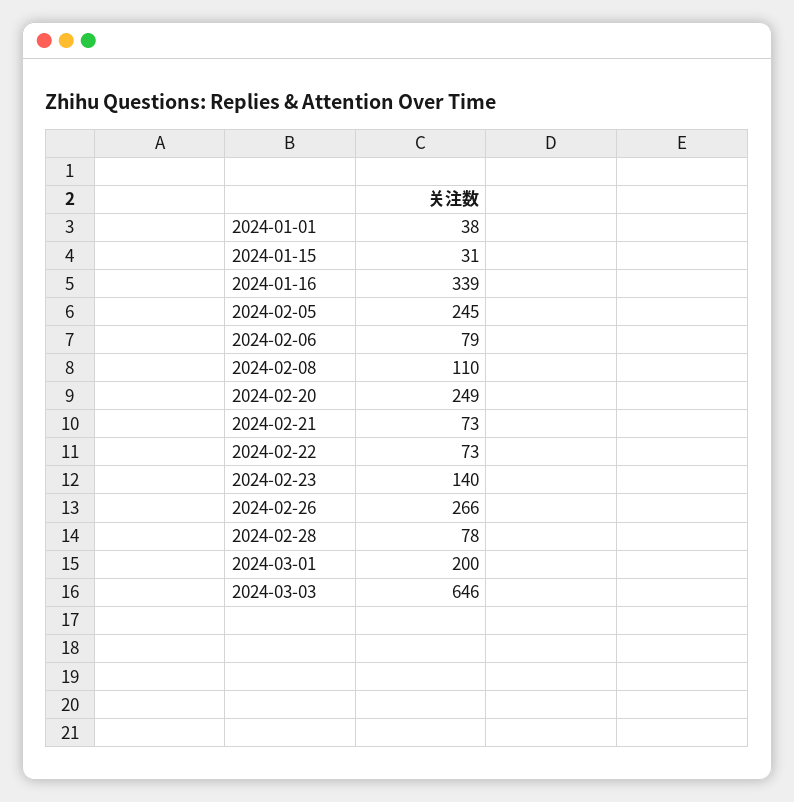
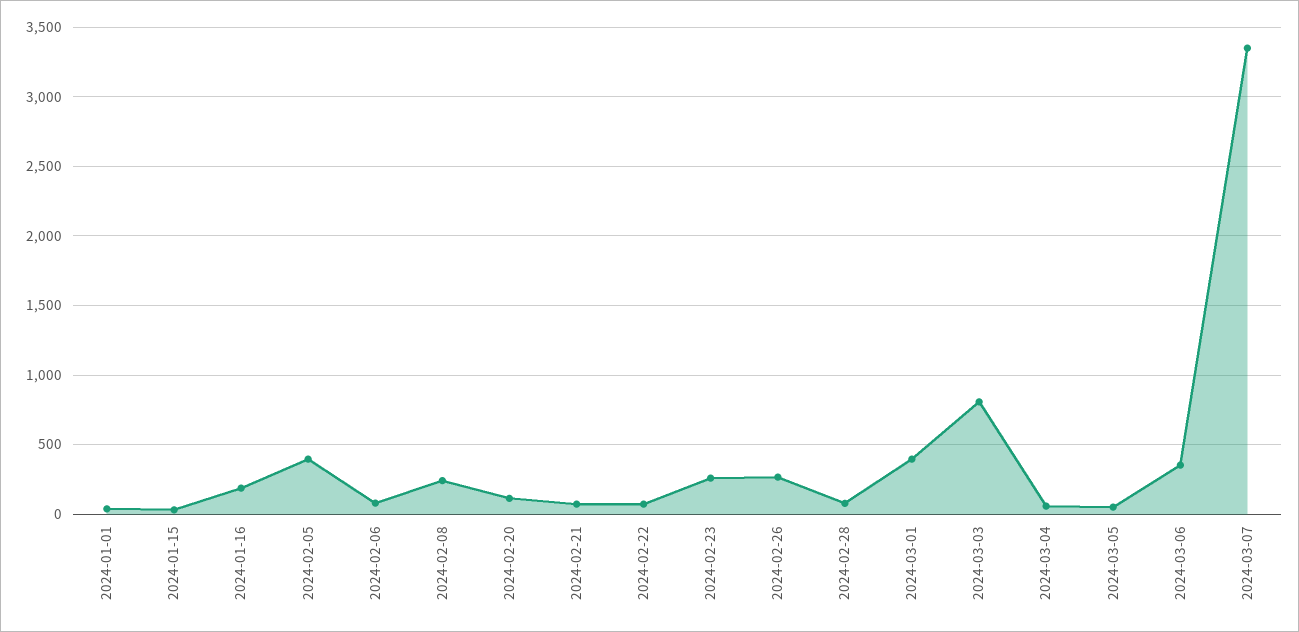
2024-01-16: 339 -> 200
2024-02-05: 245 -> 400
2024-02-08: 110 -> 250
2024-02-20: 249 -> 100
2024-02-23: 140 -> 250
2024-03-01: 200 -> 400
2024-03-03: 646 -> 800
2024-03-04: none -> 50
2024-03-05: none -> 50
2024-03-06: none -> 350
2024-03-07: none -> 3350

